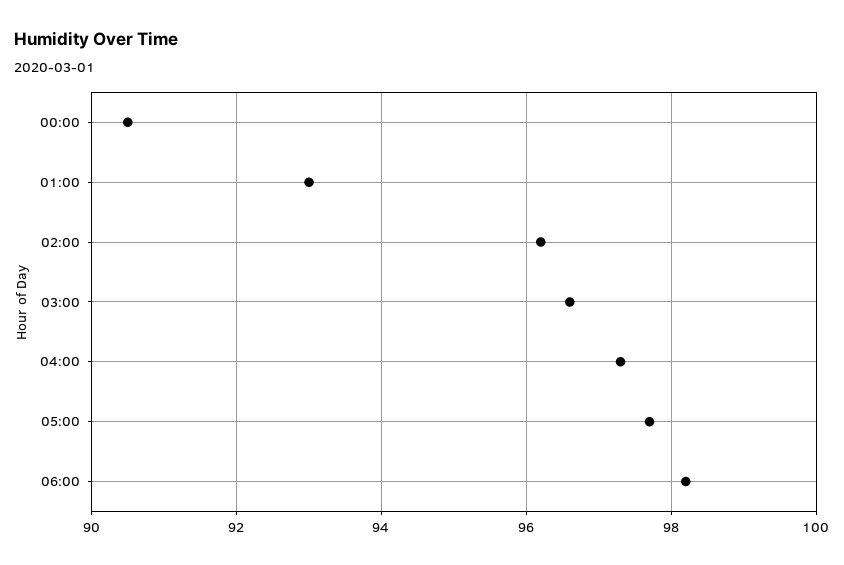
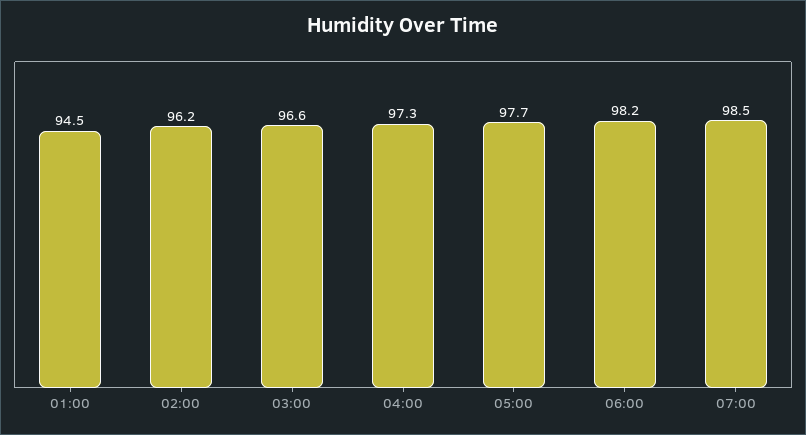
00:00: 90.5 -> none
01:00: 93 -> 94.5
07:00: none -> 98.5

